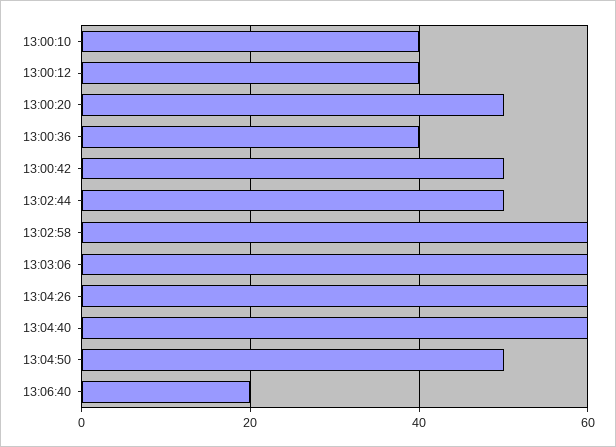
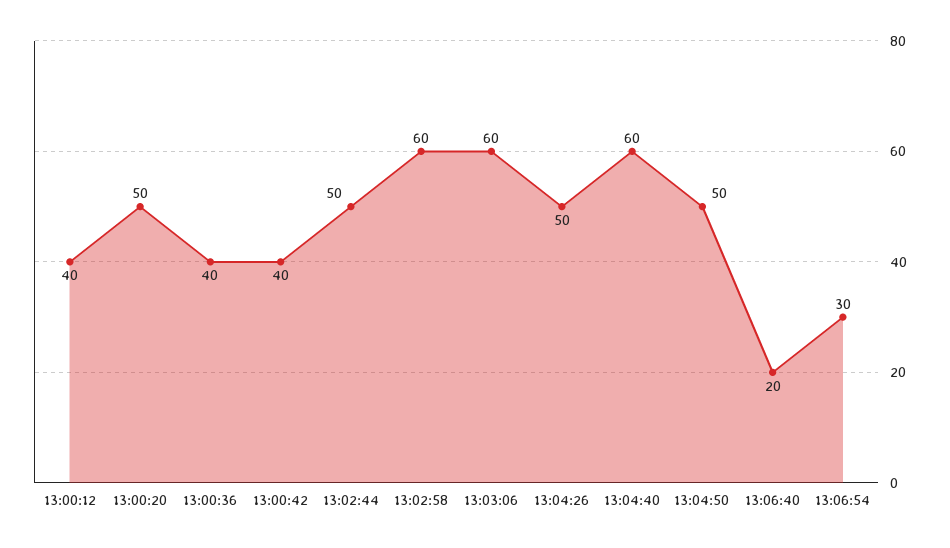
13:00:10: 40 -> none
13:00:42: 50 -> 40
13:04:26: 60 -> 50
13:06:54: none -> 30

